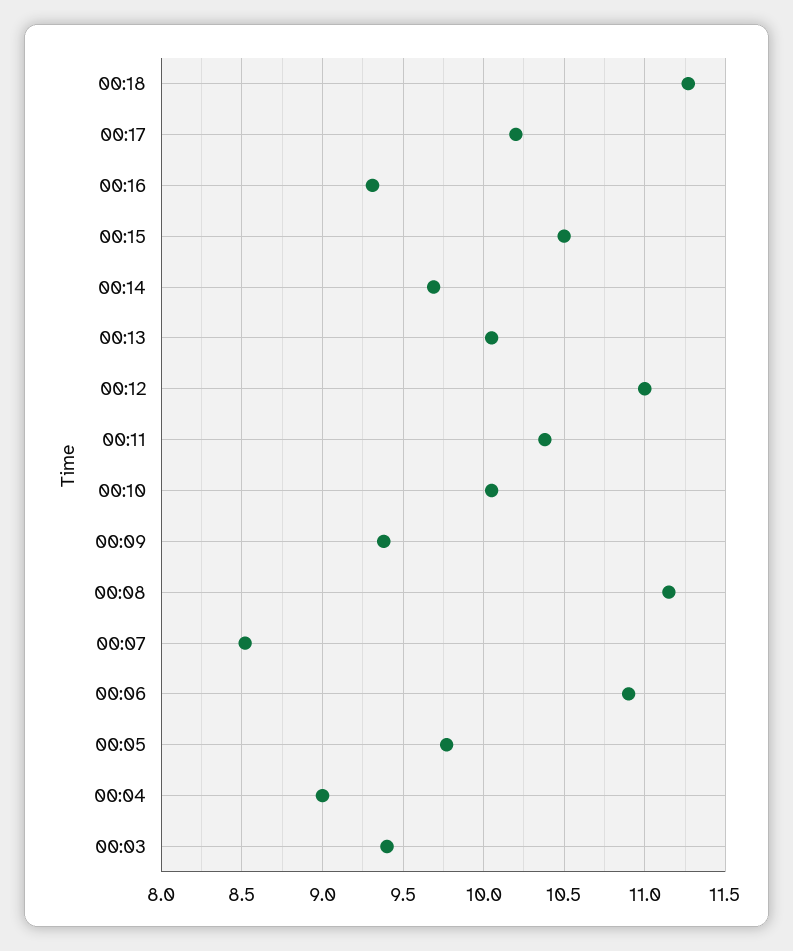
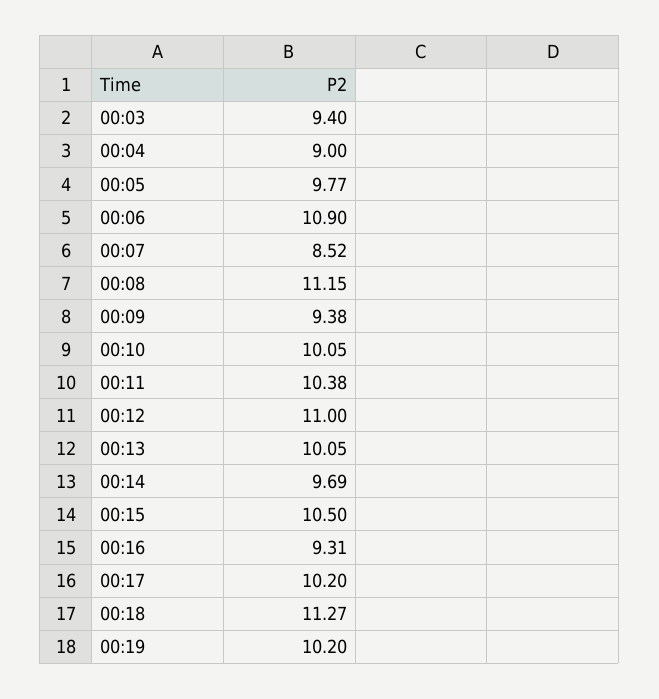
00:19: none -> 10.2

